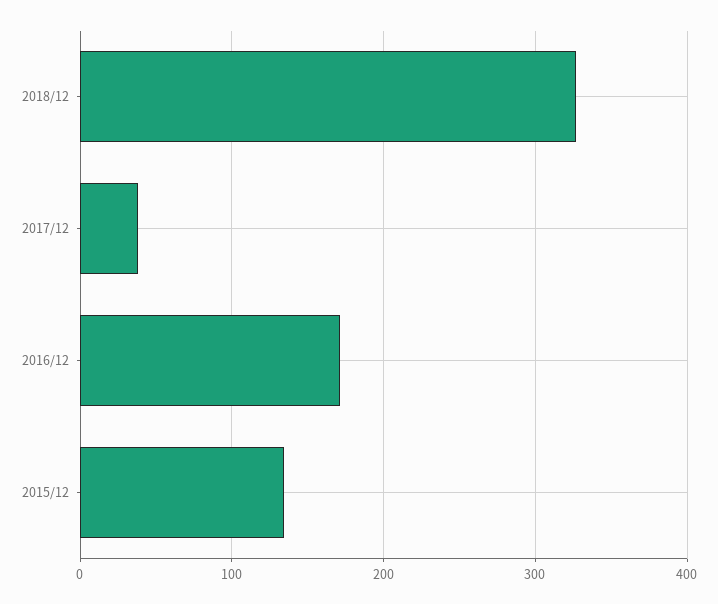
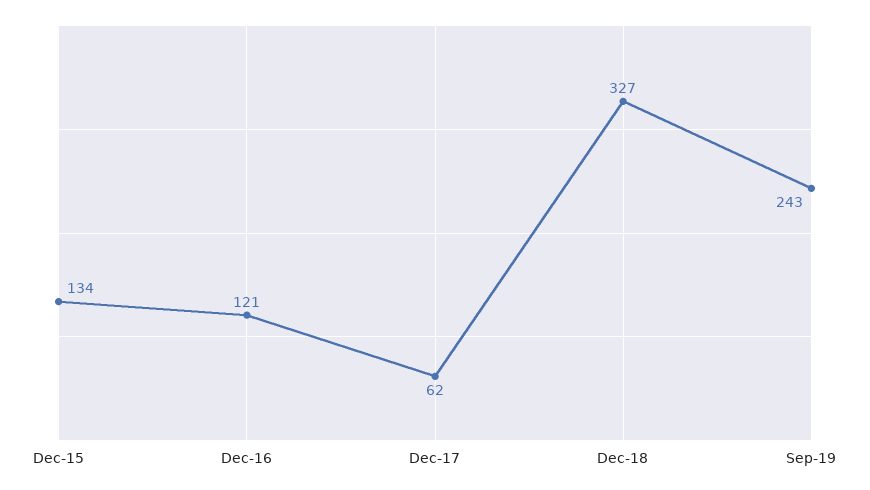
2017/12: 40 -> 62
2016/12: 170 -> 121
Sep-19: none -> 243

